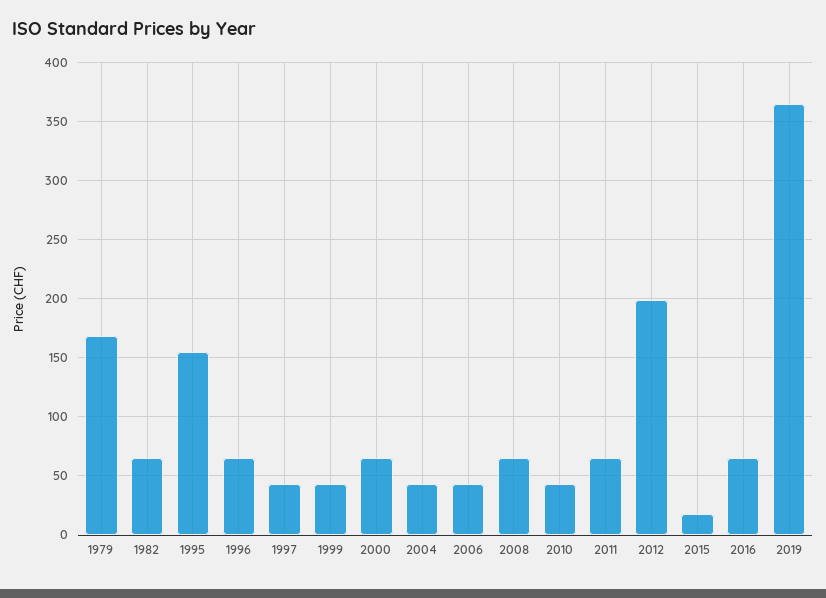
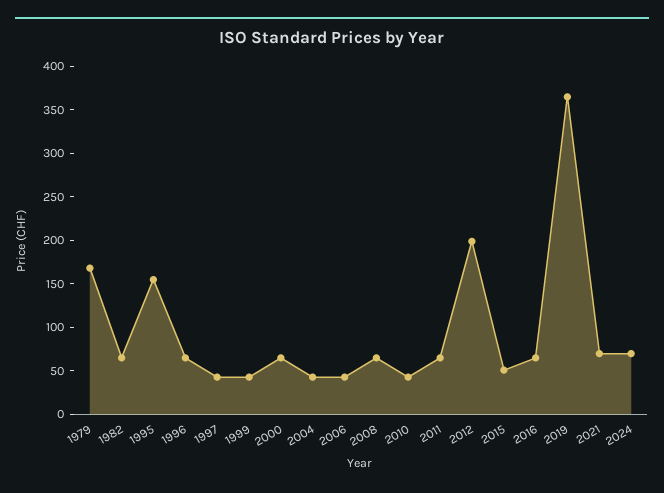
2015: 20 -> 50
2021: none -> 70
2024: none -> 70

